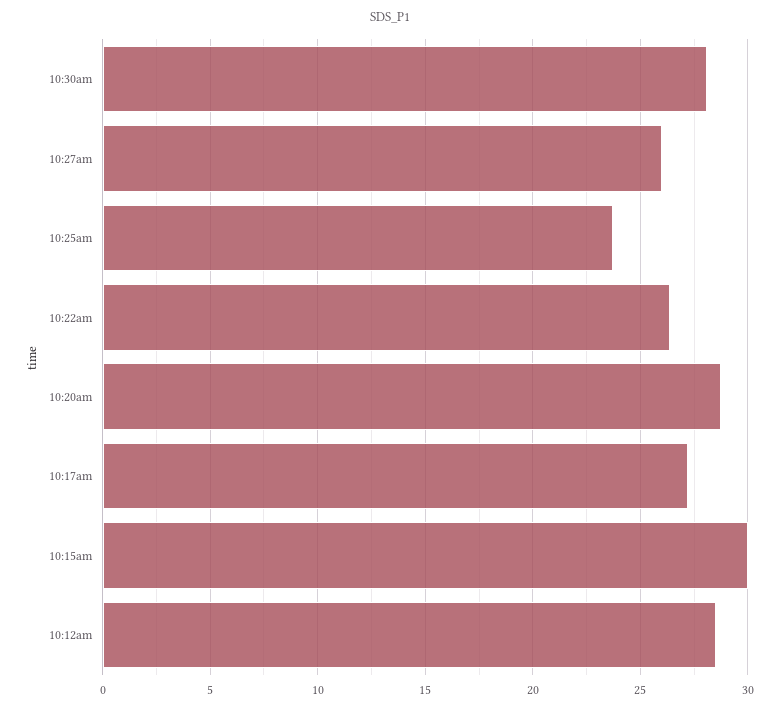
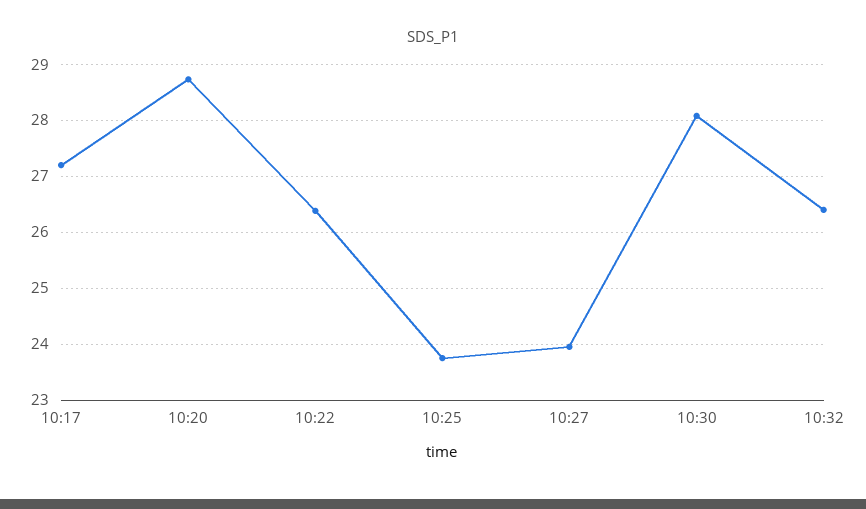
10:27am: 26 -> 24
10:15am: 30 -> none
10:12am: 28.5 -> none
10:32: none -> 26.4

